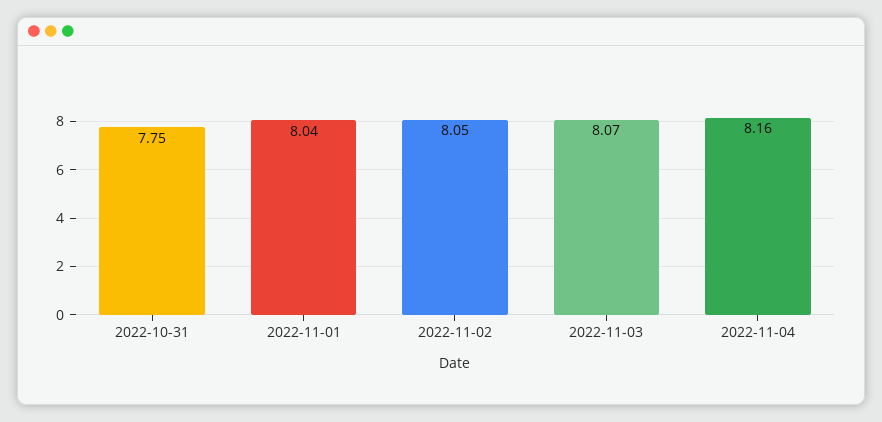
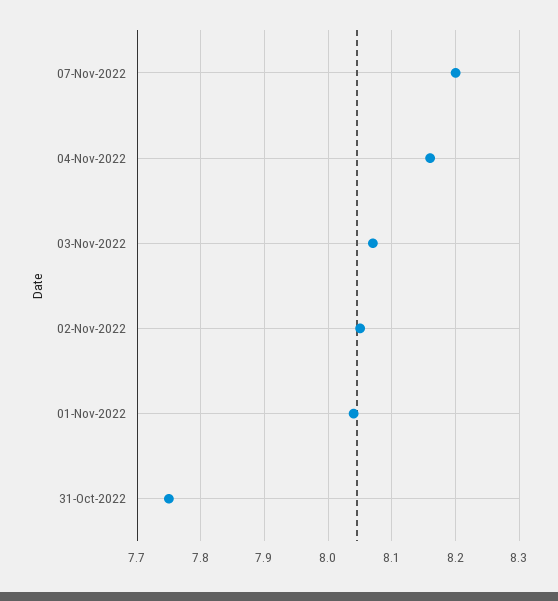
07-Nov-2022: none -> 8.2

